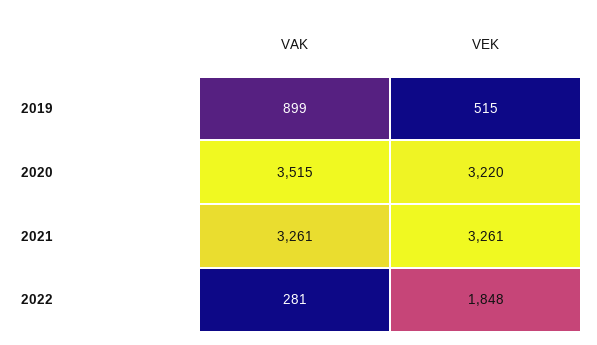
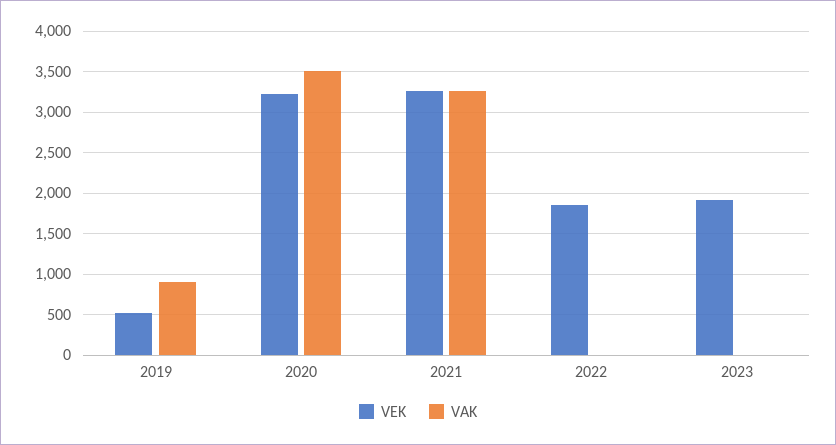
VAK, 2022: 281 -> 0
VEK, 2023: none -> 1900
VAK, 2023: none -> 0

